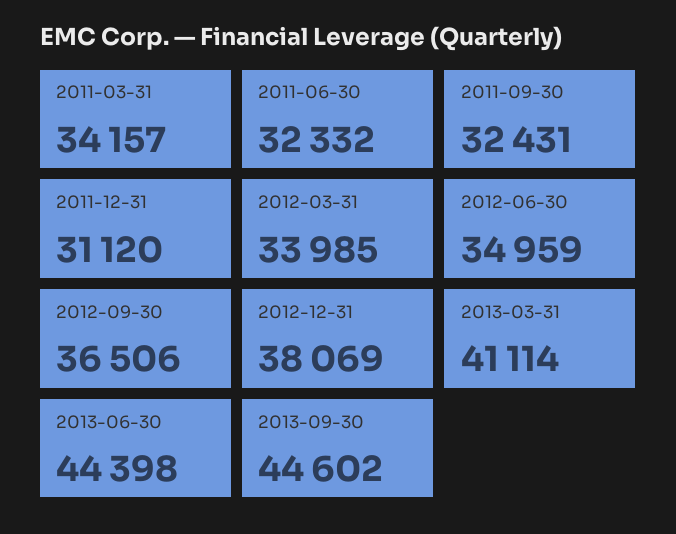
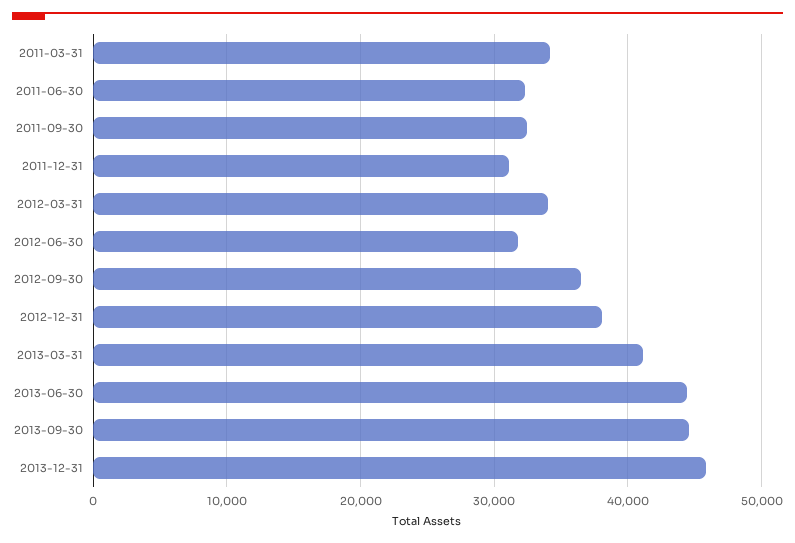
2012-06-30: 34959 -> 32000
2013-12-31: none -> 46000

